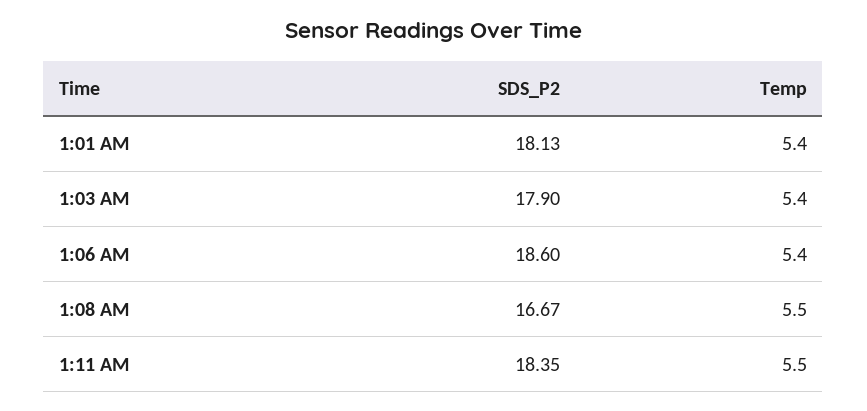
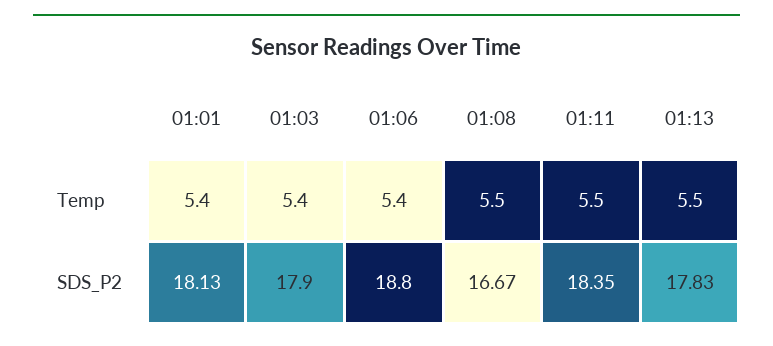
SDS_P2, 1:06 AM: 18.6 -> 18.8
Temp, 01:13: none -> 5.5
SDS_P2, 01:13: none -> 17.83

